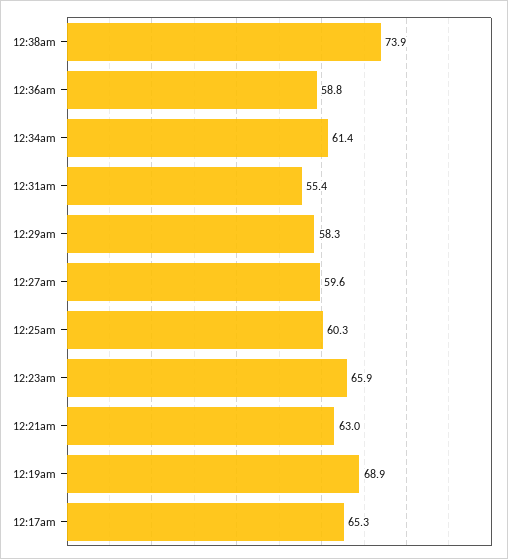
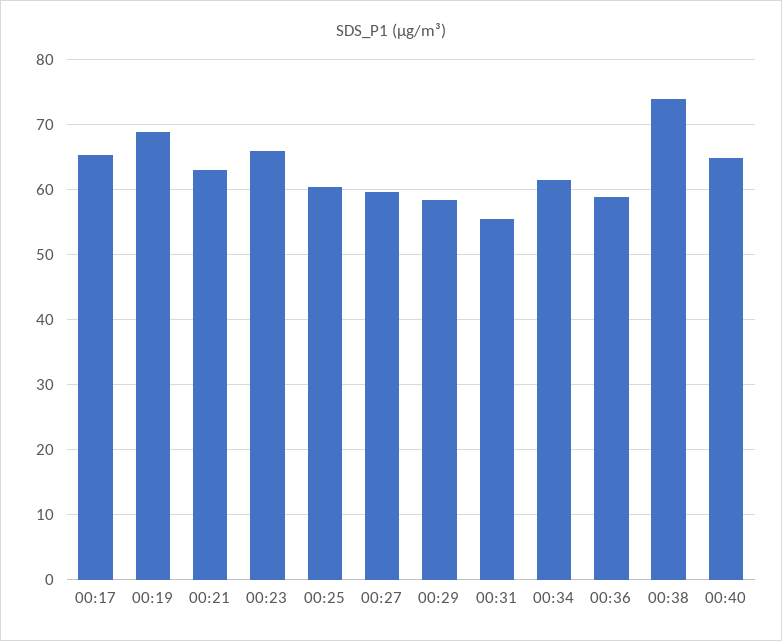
00:40: none -> 65

